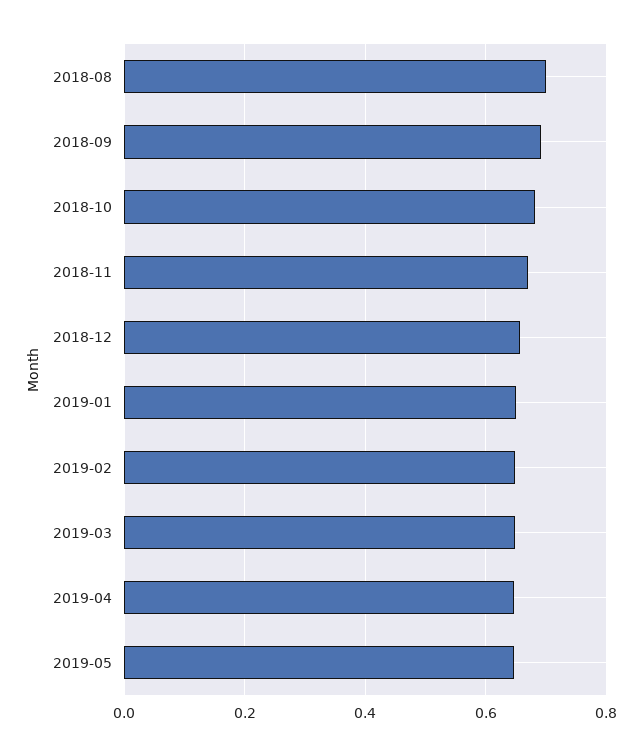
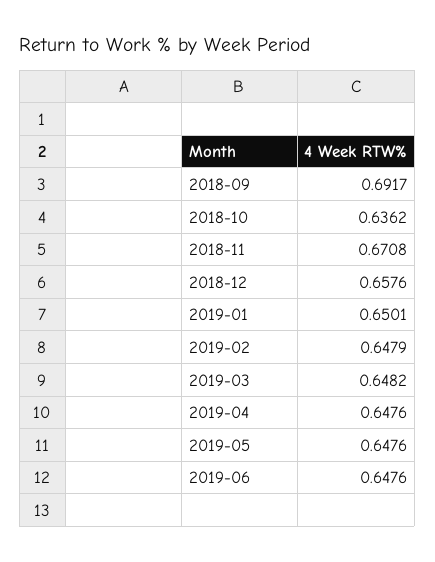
2018-08: 0.7 -> none
2018-10: 0.68 -> 0.6362
2019-06: none -> 0.6476

